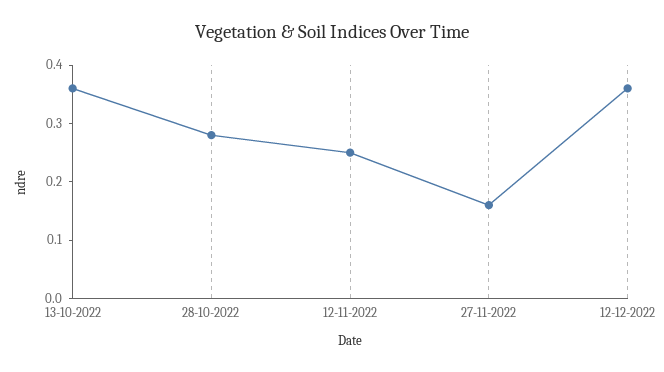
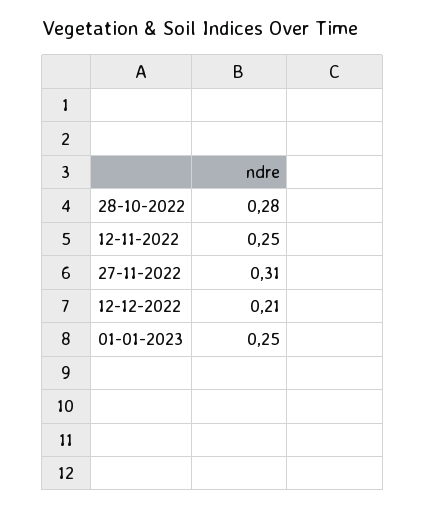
13-10-2022: 0.35 -> none
27-11-2022: 0.15 -> 0.31
12-12-2022: 0.35 -> 0.21
01-01-2023: none -> 0.25

